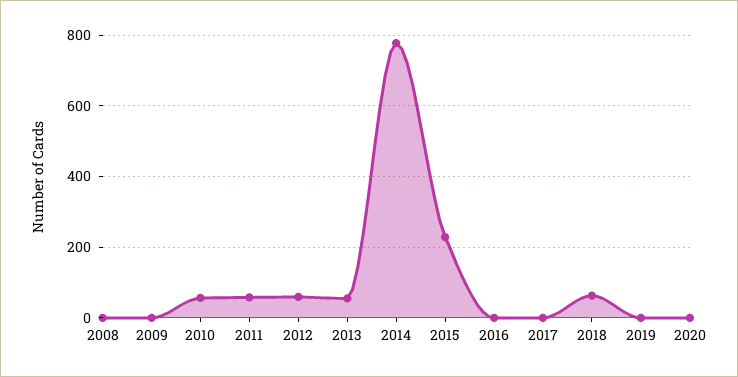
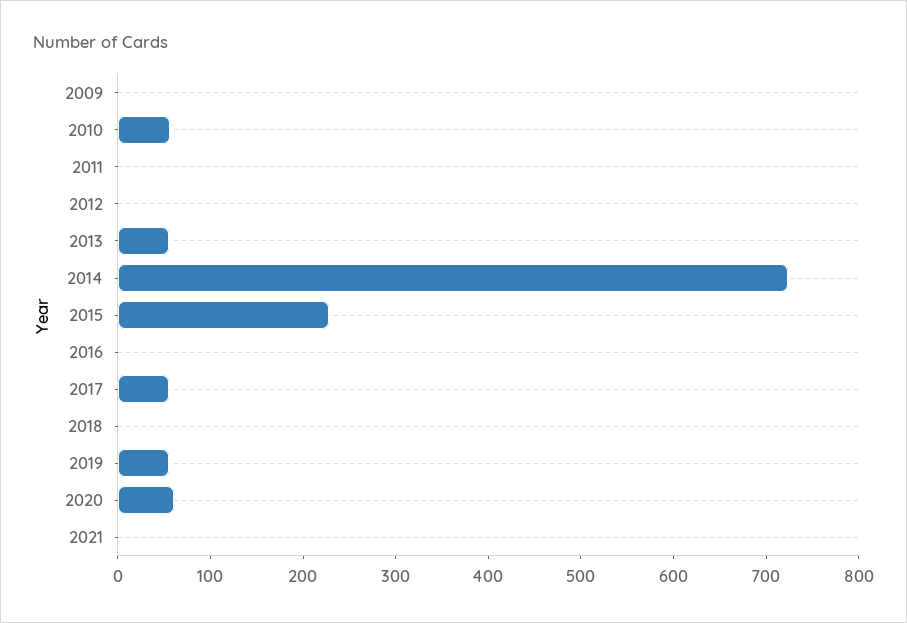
2008: 0 -> none
2011: 60 -> 0
2012: 60 -> 0
2014: 780 -> 720
2017: 0 -> 60
2018: 60 -> 0
2019: 0 -> 60
2020: 0 -> 60
2021: none -> 0

